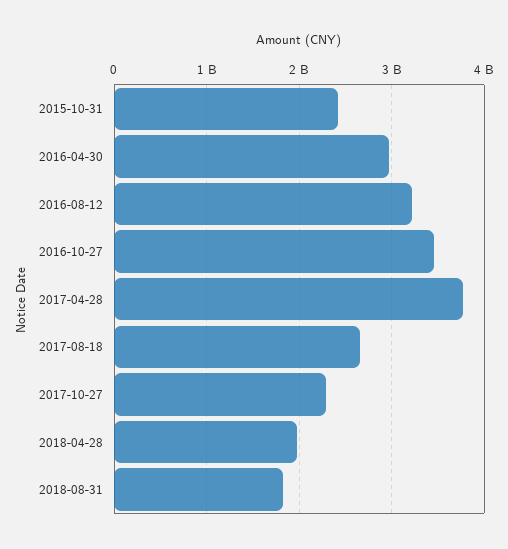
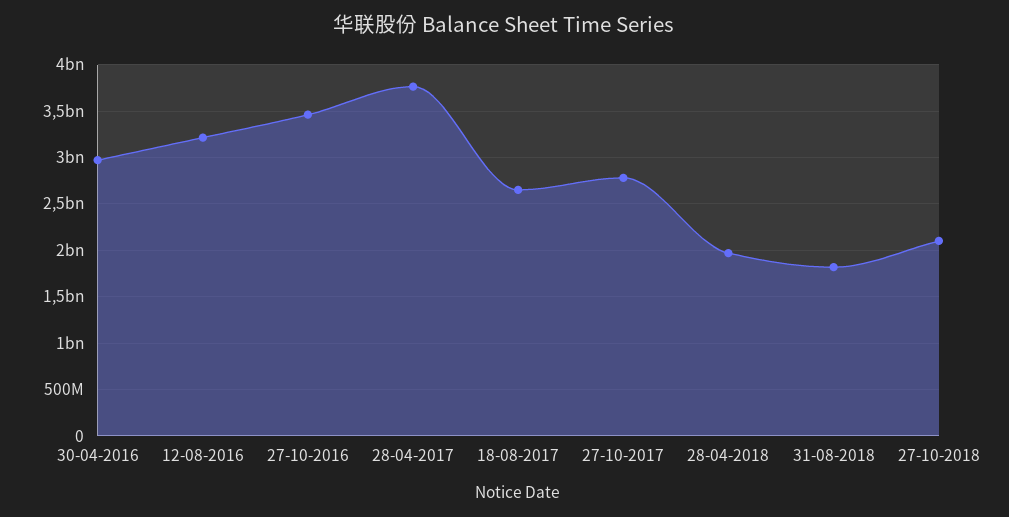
2015-10-31: 2400000000 -> none
2017-10-27: 2300000000 -> 2800000000
27-10-2018: none -> 2100000000

